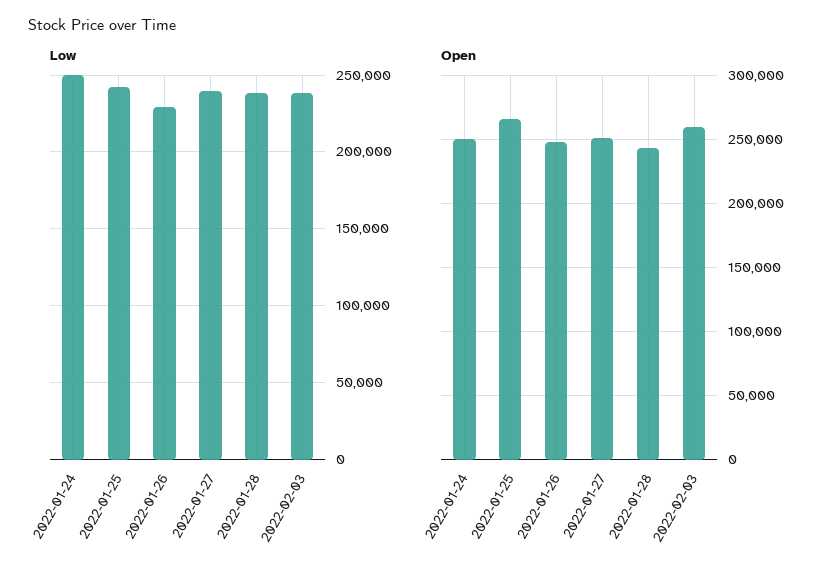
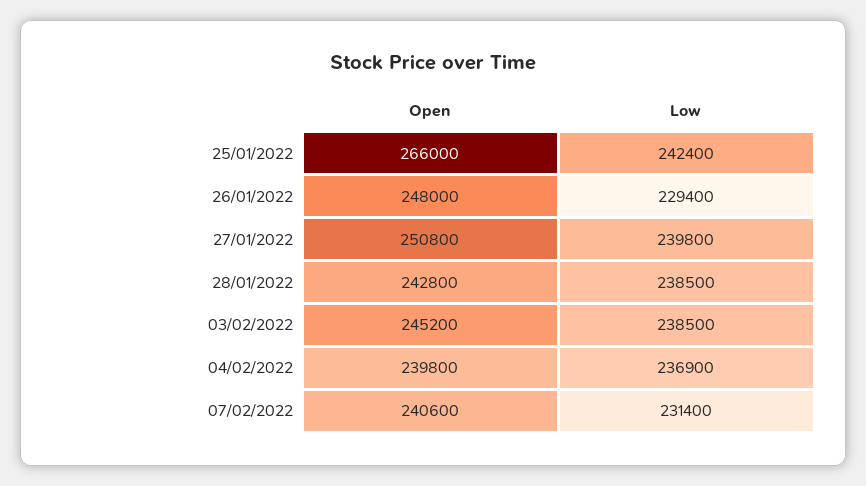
Low, 2022-01-24: 250000 -> none
Open, 2022-01-24: 250000 -> none
Open, 2022-02-03: 260000 -> 245200
Open, 04/02/2022: none -> 239800
Low, 04/02/2022: none -> 236900
Open, 07/02/2022: none -> 240600
Low, 07/02/2022: none -> 231400

